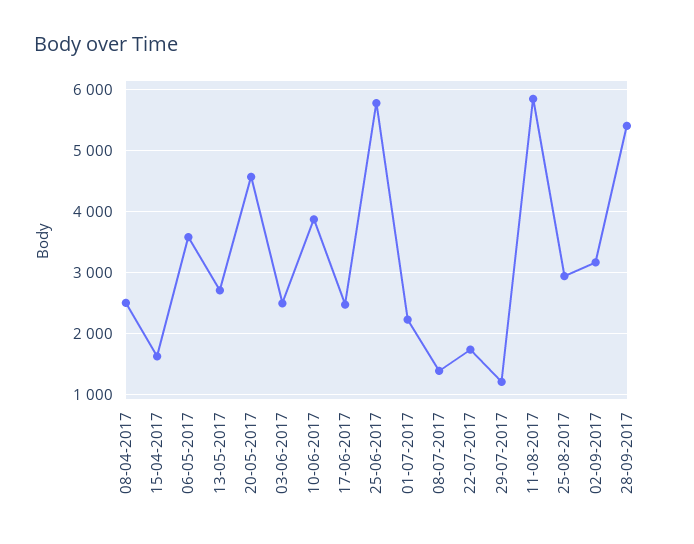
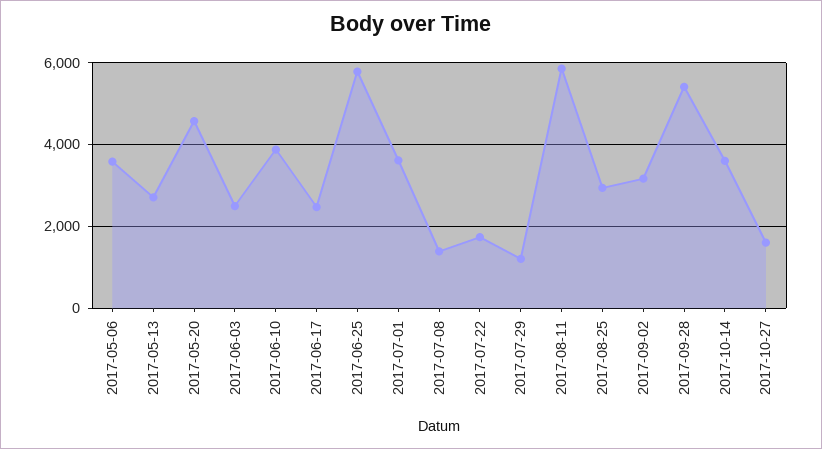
08-04-2017: 2500 -> none
15-04-2017: 1600 -> none
01-07-2017: 2200 -> 3600
2017-10-14: none -> 3600
2017-10-27: none -> 1600

